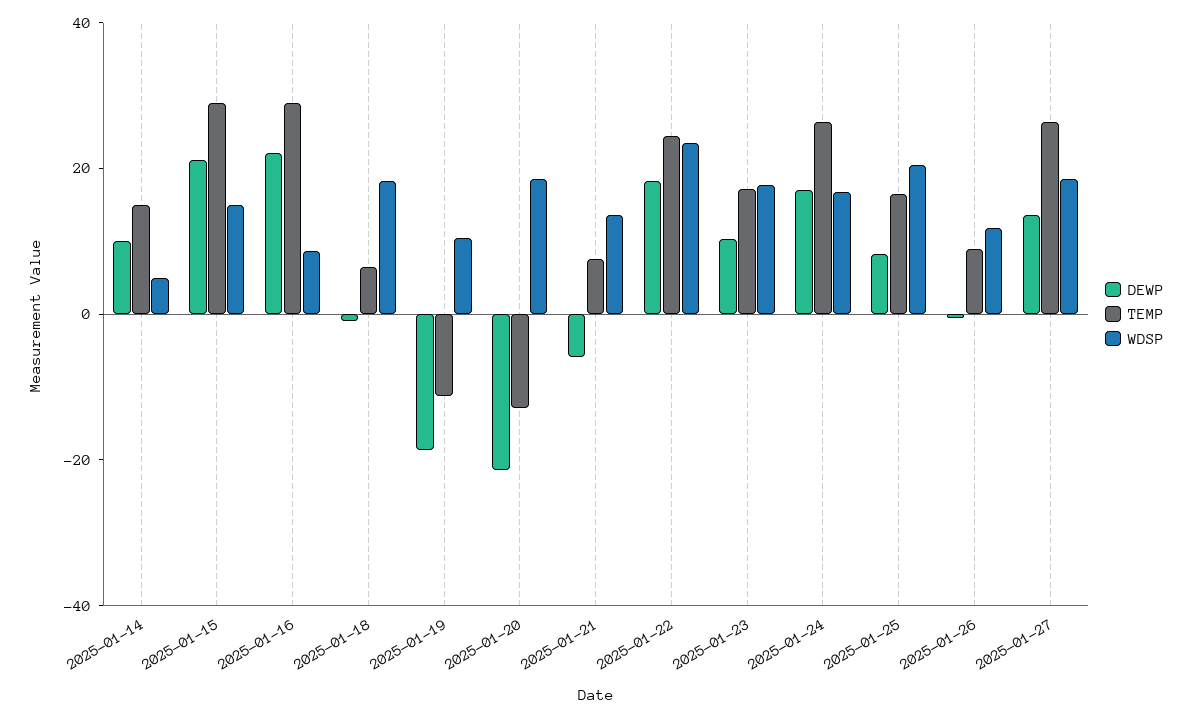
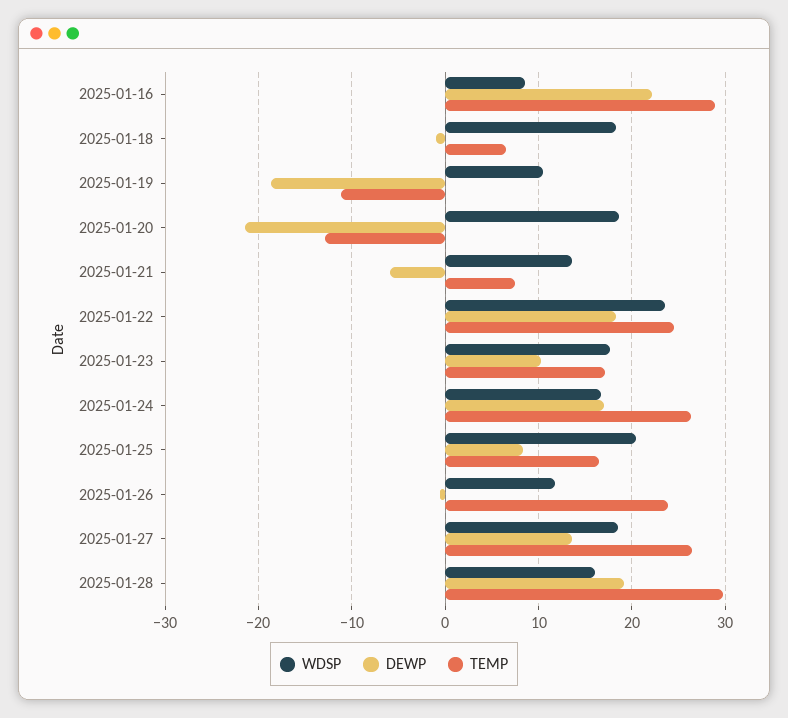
DEWP, 2025-01-14: 10 -> none
TEMP, 2025-01-14: 15 -> none
WDSP, 2025-01-14: 5 -> none
DEWP, 2025-01-15: 20 -> none
TEMP, 2025-01-15: 30 -> none
WDSP, 2025-01-15: 15 -> none
TEMP, 2025-01-26: 10 -> 24
WDSP, 2025-01-28: none -> 16
DEWP, 2025-01-28: none -> 19
TEMP, 2025-01-28: none -> 30

